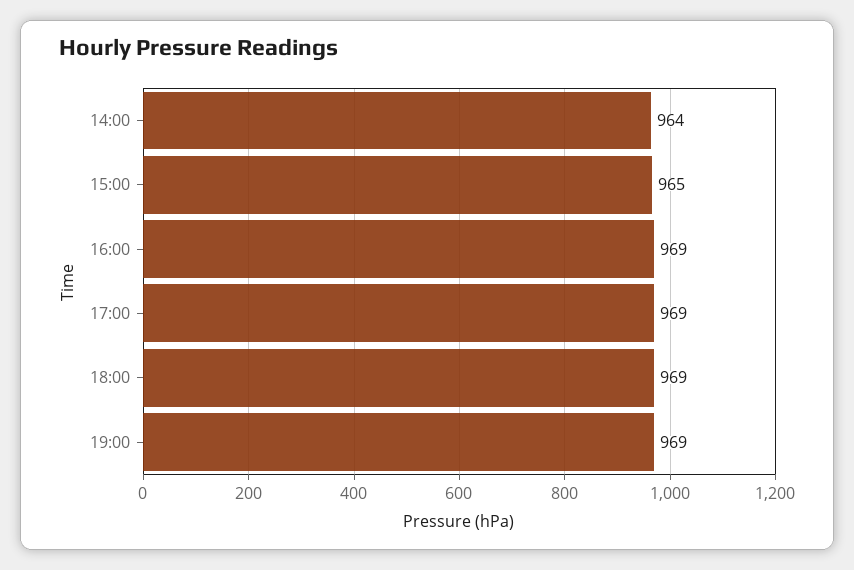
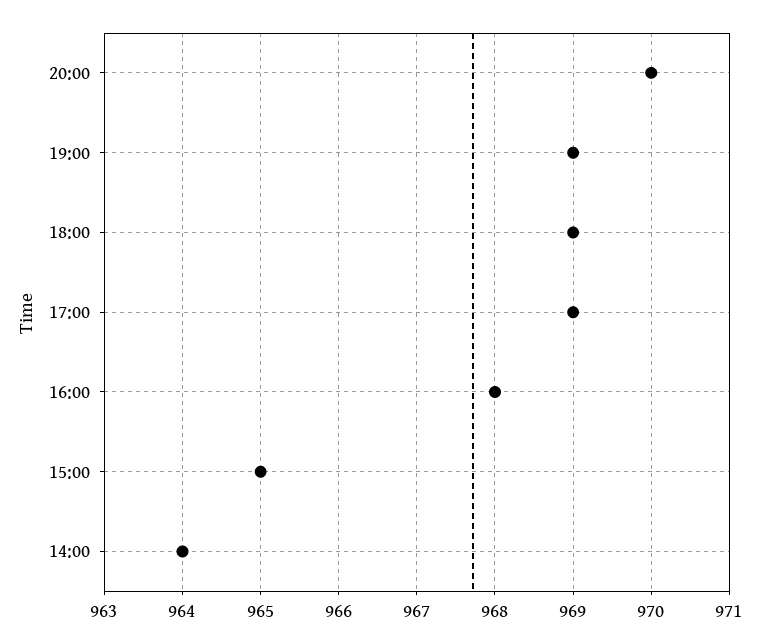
16:00: 969 -> 968
20:00: none -> 970

